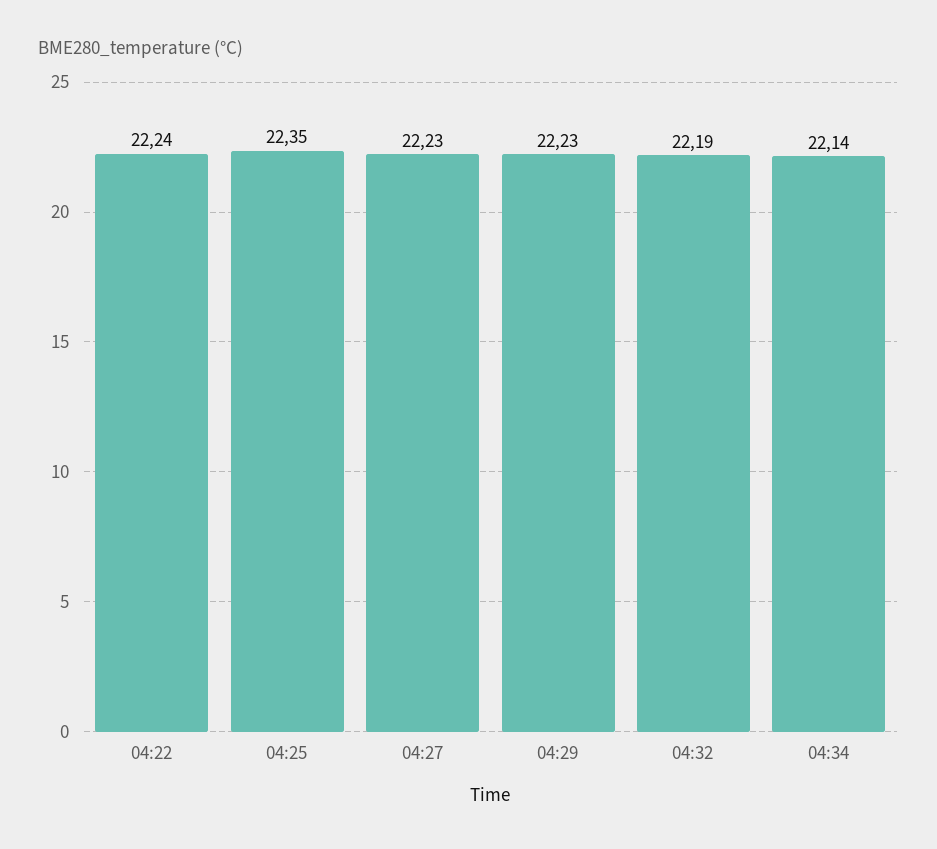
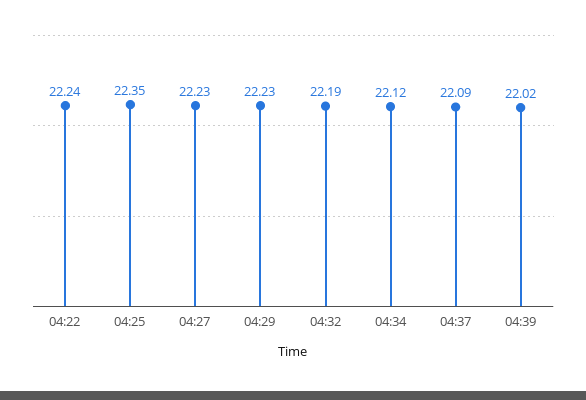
04:34: 22.14 -> 22.12
04:37: none -> 22.09
04:39: none -> 22.02

